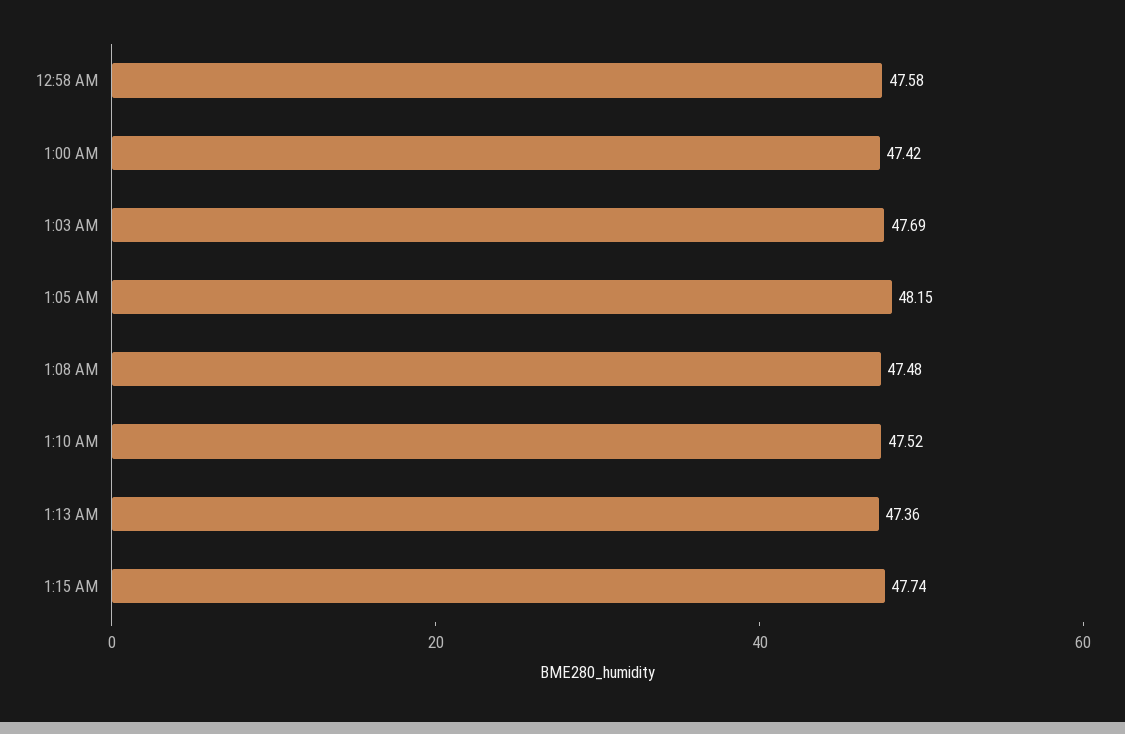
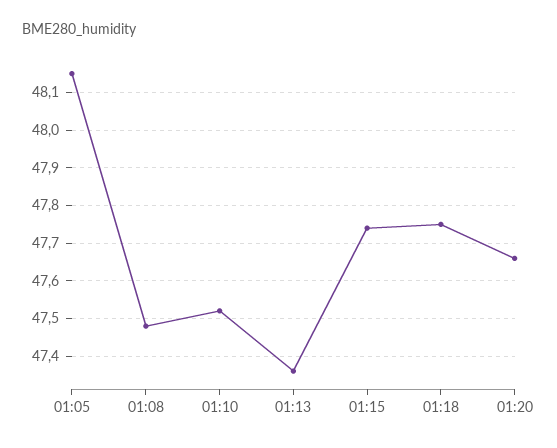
12:58 AM: 47.58 -> none
1:00 AM: 47.42 -> none
1:03 AM: 47.69 -> none
01:18: none -> 47.75
01:20: none -> 47.65

